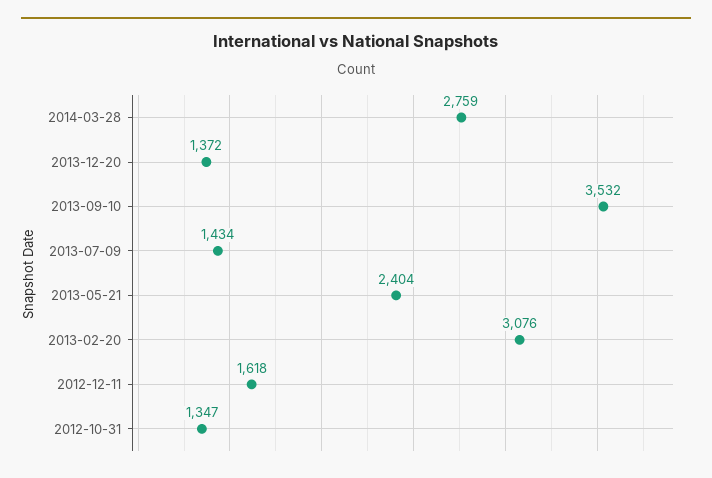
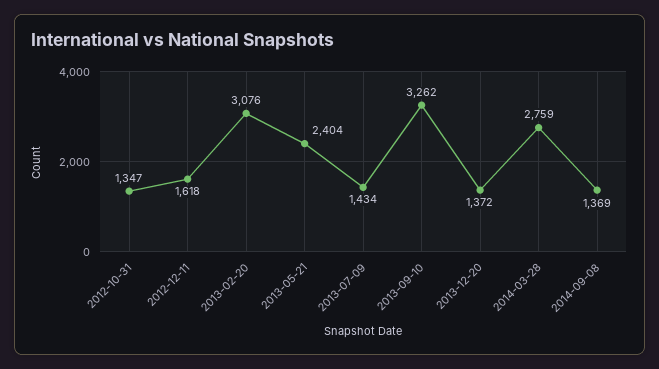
2013-09-10: 3532 -> 3262
2014-09-08: none -> 1369

